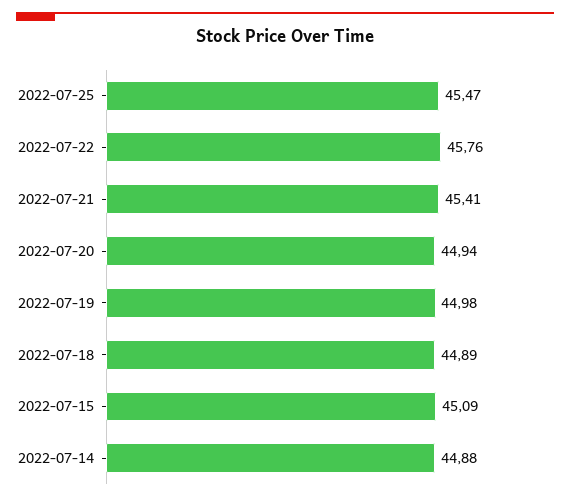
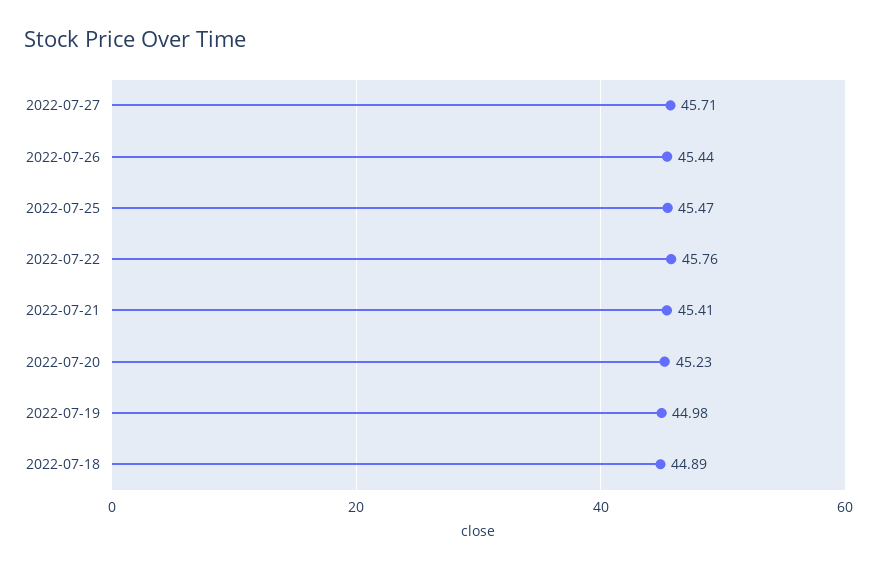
2022-07-20: 44.94 -> 45.23
2022-07-15: 45.09 -> none
2022-07-14: 44.88 -> none
2022-07-27: none -> 45.71
2022-07-26: none -> 45.44

